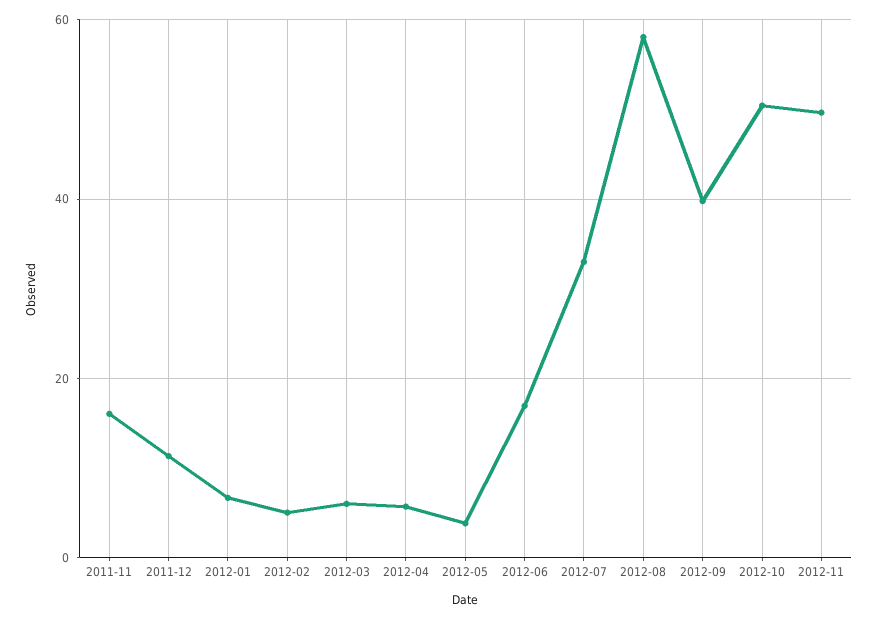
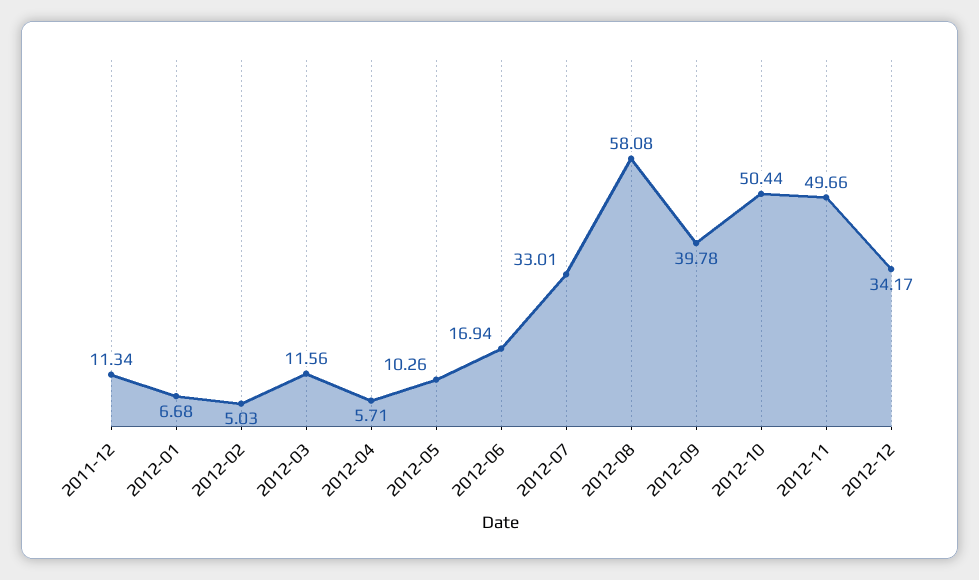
2011-11: 16 -> none
2012-03: 6 -> 11.56
2012-05: 4 -> 10.26
2012-12: none -> 34.17

